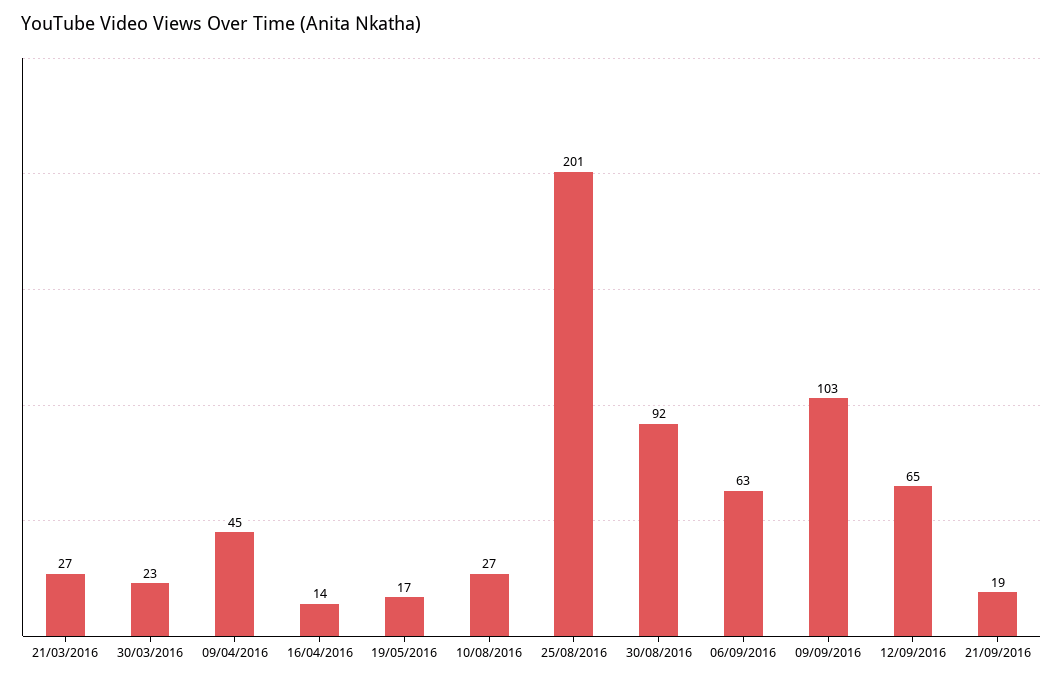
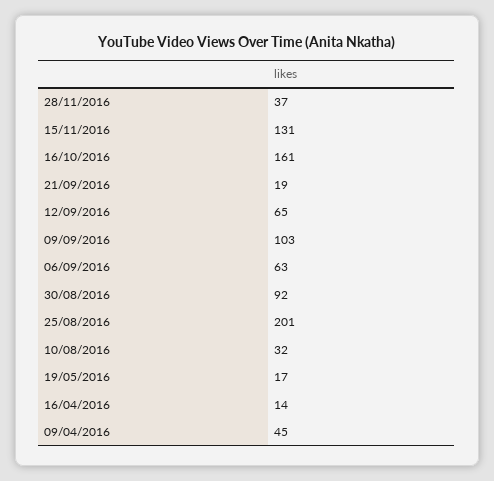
21/03/2016: 27 -> none
30/03/2016: 23 -> none
10/08/2016: 27 -> 32
28/11/2016: none -> 37
15/11/2016: none -> 131
16/10/2016: none -> 161

